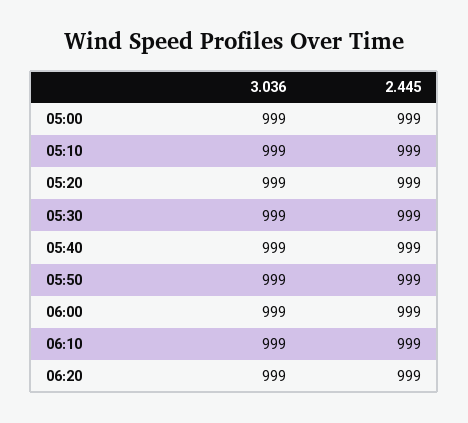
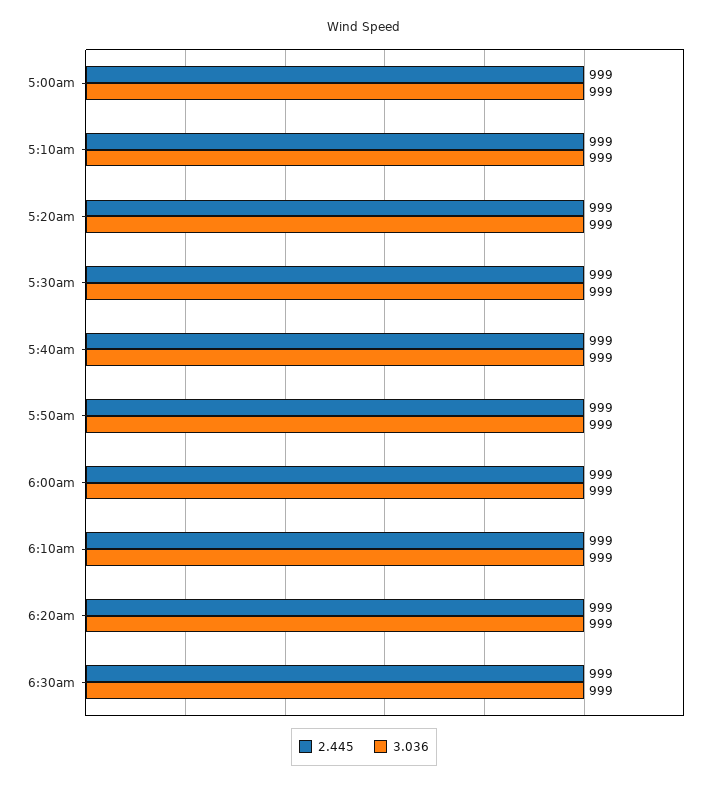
2.445, 6:30am: none -> 999
3.036, 6:30am: none -> 999

